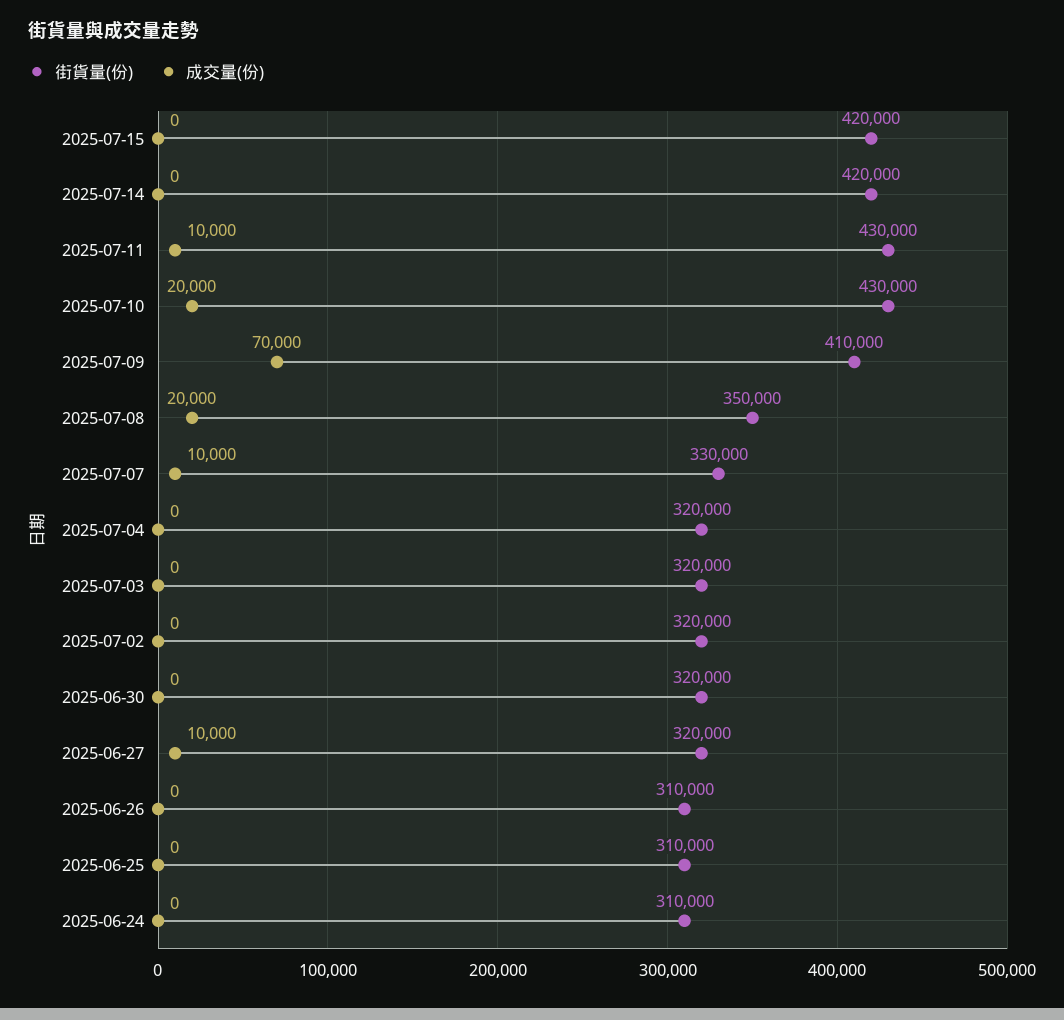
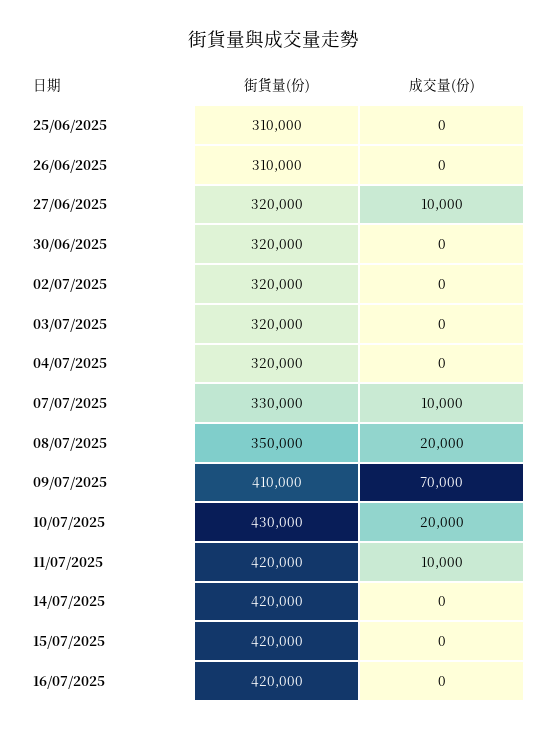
街貨量(份), 2025-07-11: 430000 -> 420000
街貨量(份), 2025-06-24: 310000 -> none
成交量(份), 2025-06-24: 0 -> none
街貨量(份), 16/07/2025: none -> 420000
成交量(份), 16/07/2025: none -> 0

